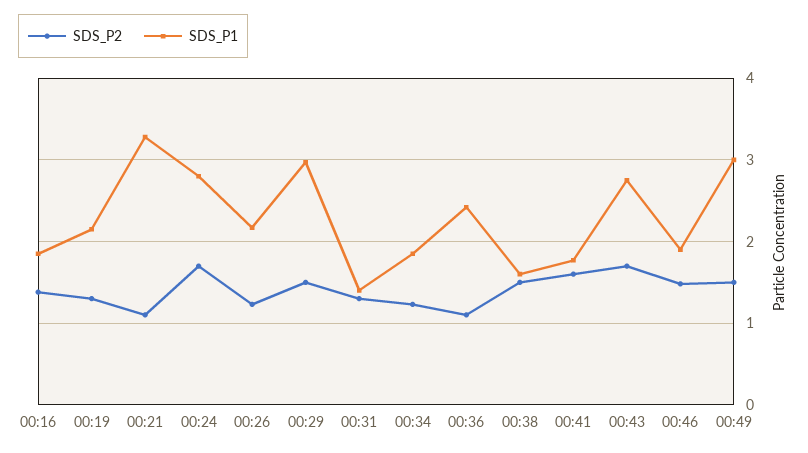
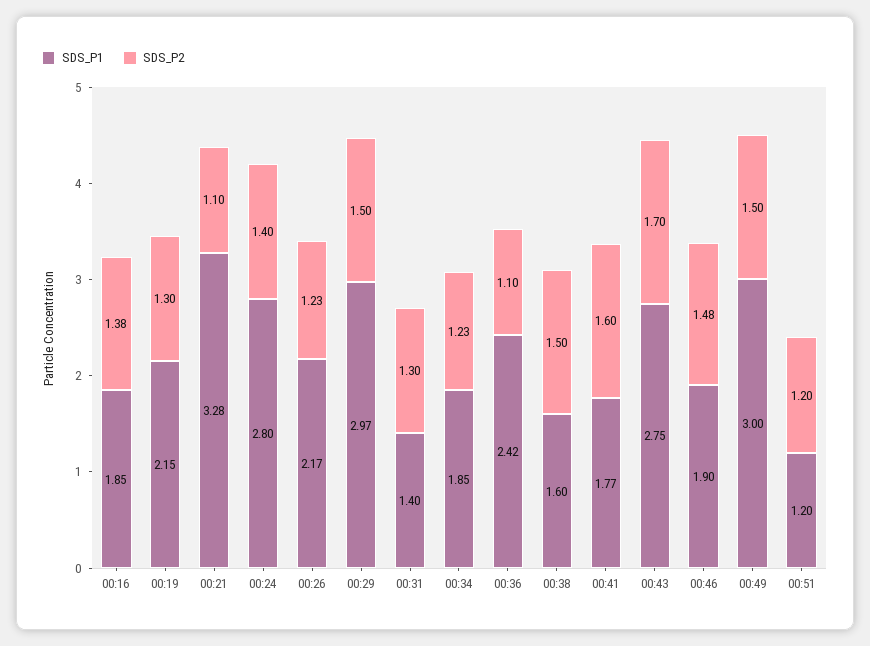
SDS_P2, 00:24: 1.7 -> 1.4
SDS_P1, 00:51: none -> 1.2
SDS_P2, 00:51: none -> 1.2

